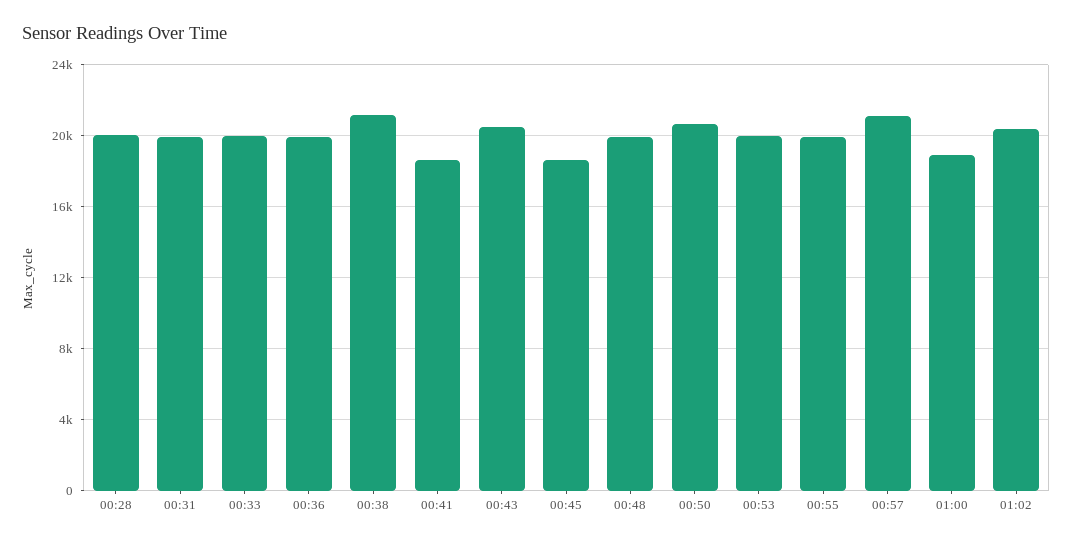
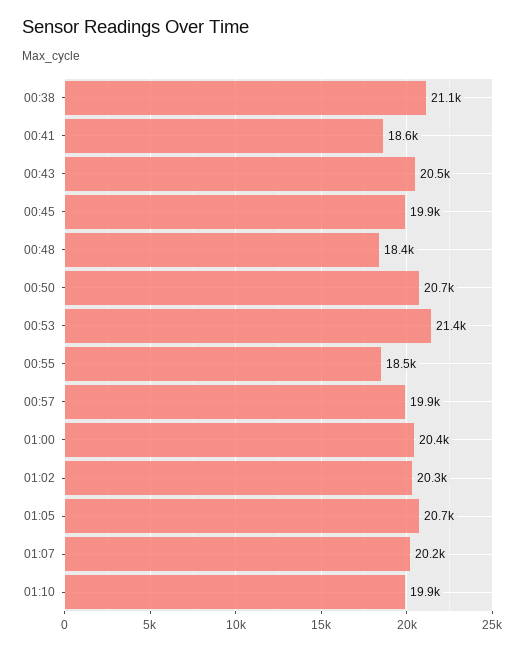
00:28: 20000 -> none
00:31: 20000 -> none
00:33: 20000 -> none
00:36: 20000 -> none
00:45: 18500 -> 19900
00:48: 20000 -> 18400
00:53: 20000 -> 21400
00:55: 20000 -> 18500
00:57: 21000 -> 19900
01:00: 19000 -> 20400
01:05: none -> 20700
01:07: none -> 20200
01:10: none -> 19900

